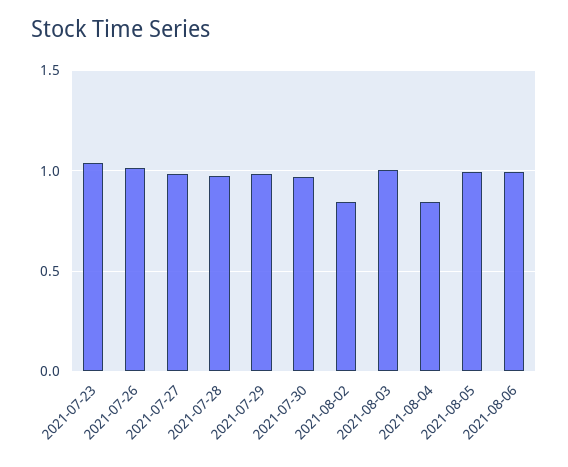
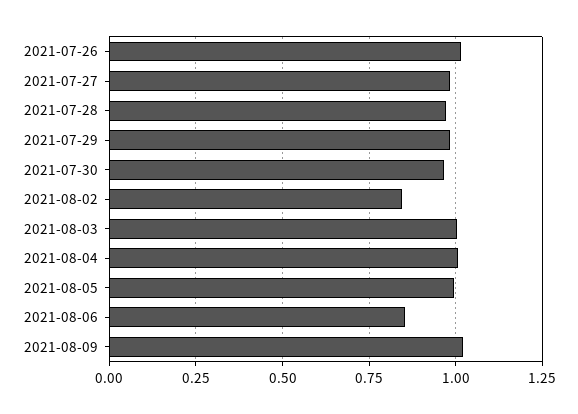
2021-07-23: 1.05 -> none
2021-08-04: 0.85 -> 1
2021-08-06: 1 -> 0.85
2021-08-09: none -> 1.025

